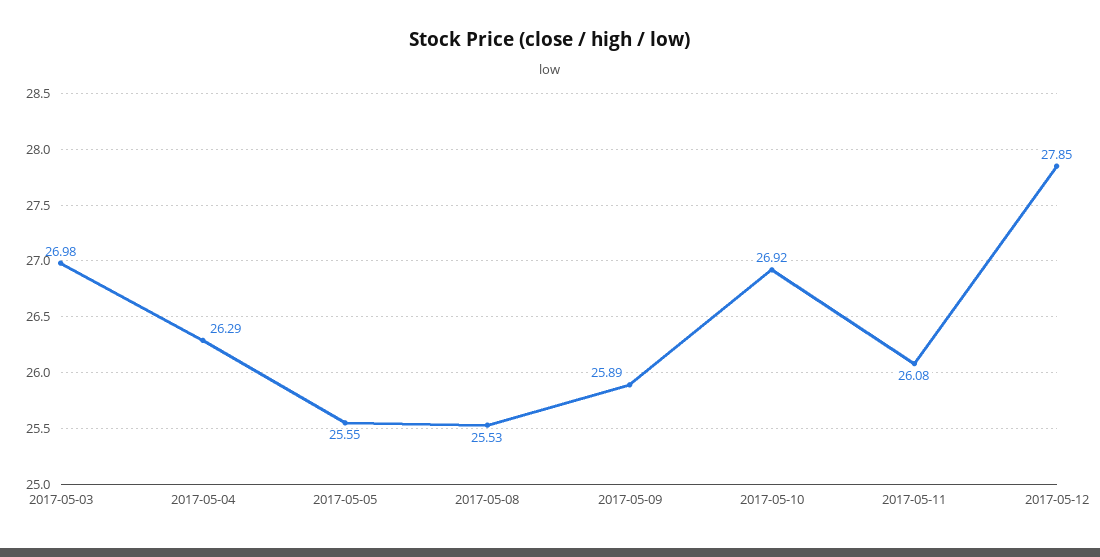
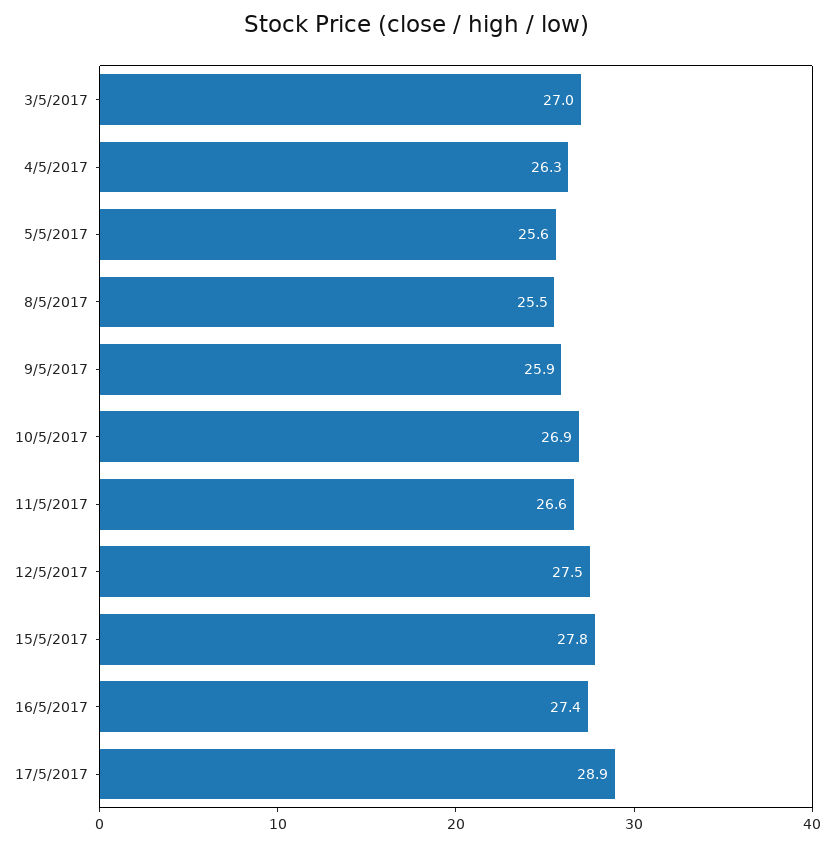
2017-05-11: 26.08 -> 26.6
2017-05-12: 27.85 -> 27.5
15/5/2017: none -> 27.8
16/5/2017: none -> 27.4
17/5/2017: none -> 28.9

